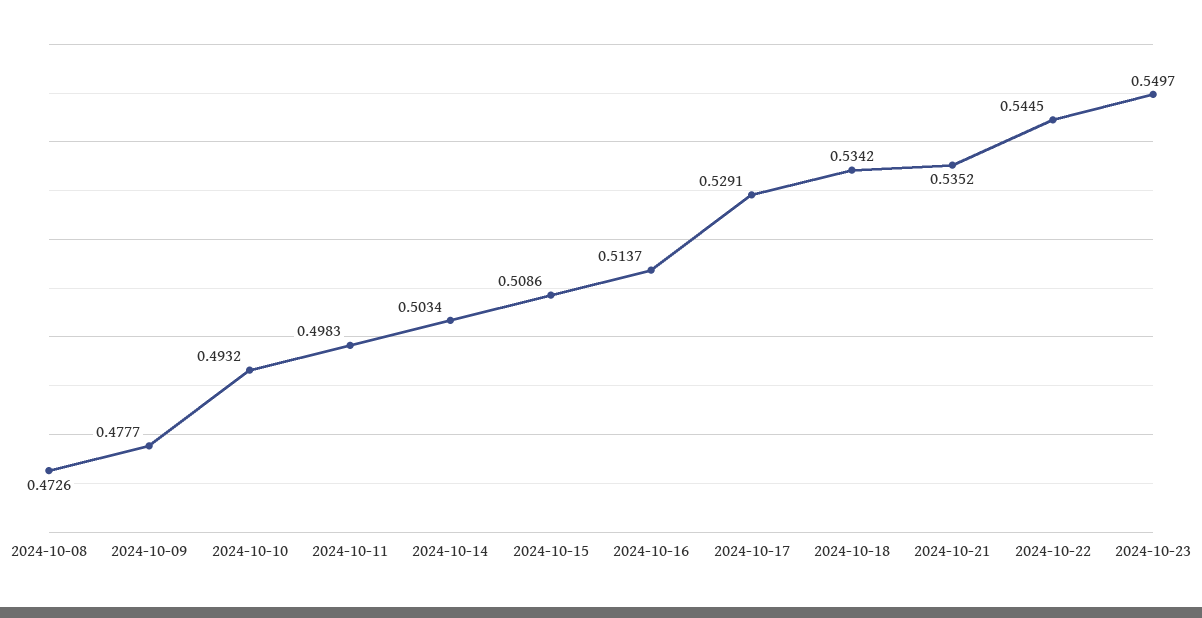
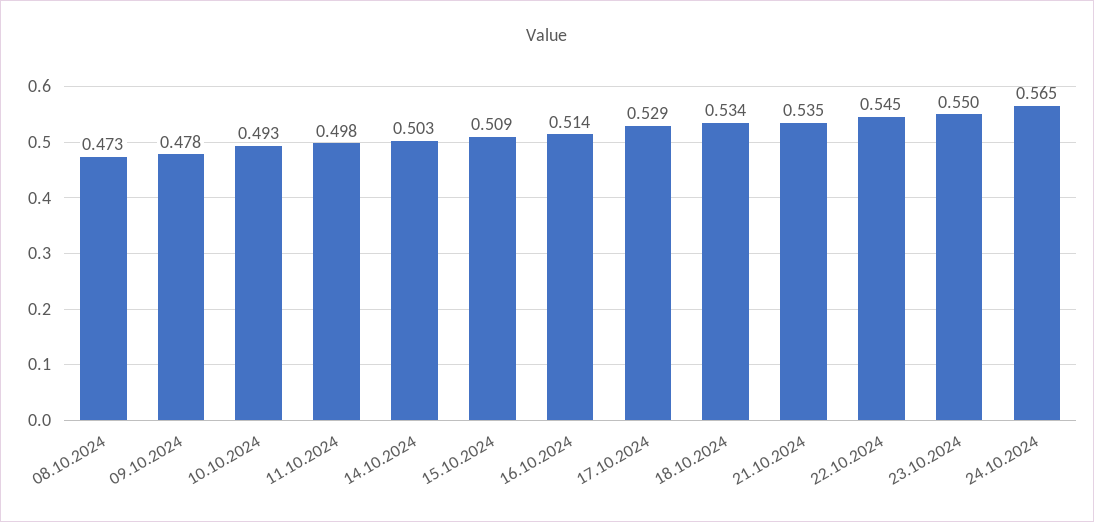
24.10.2024: none -> 0.565

